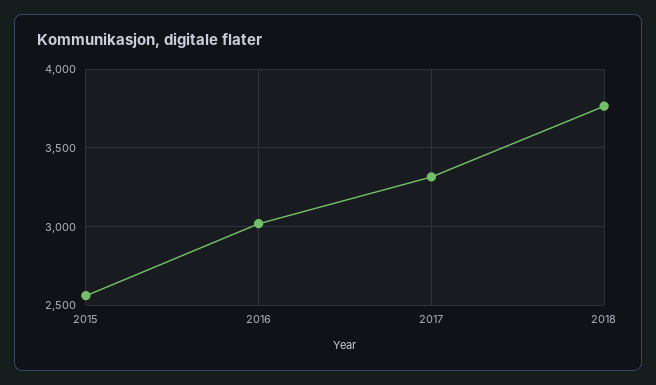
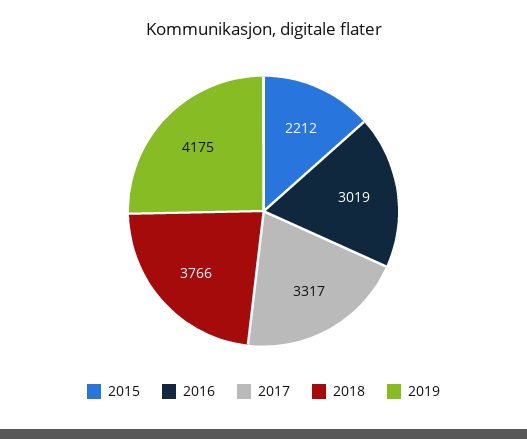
2015: 2550 -> 2212
2019: none -> 4175

